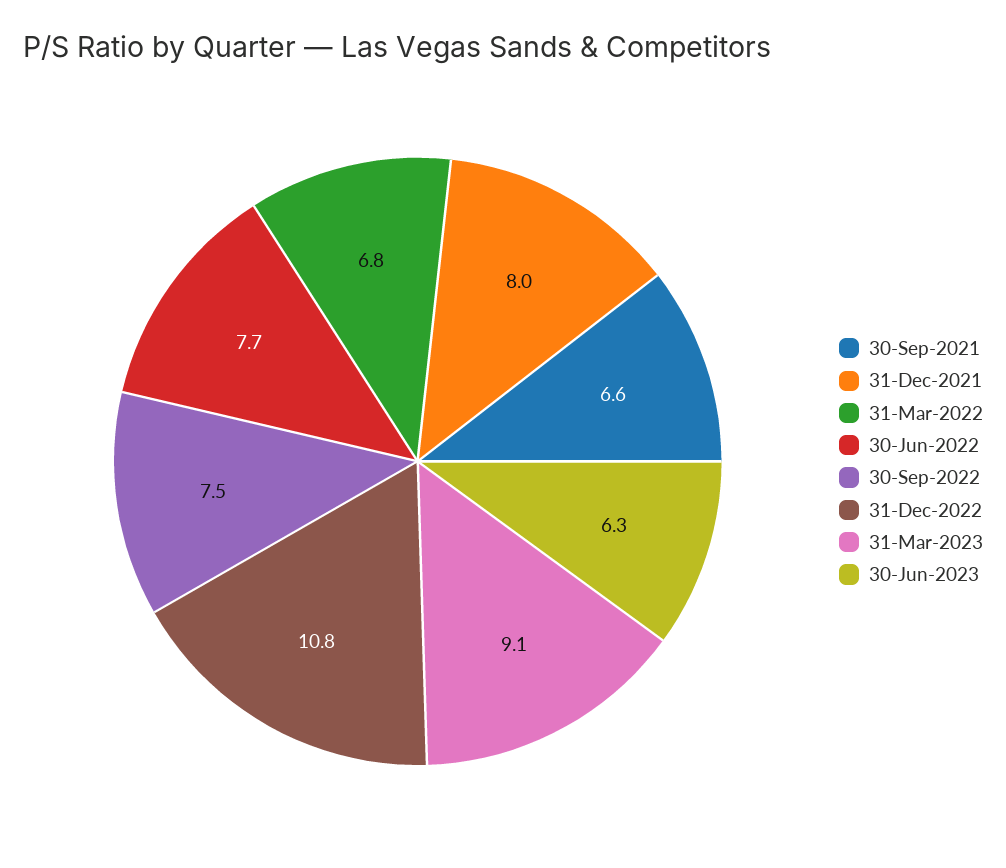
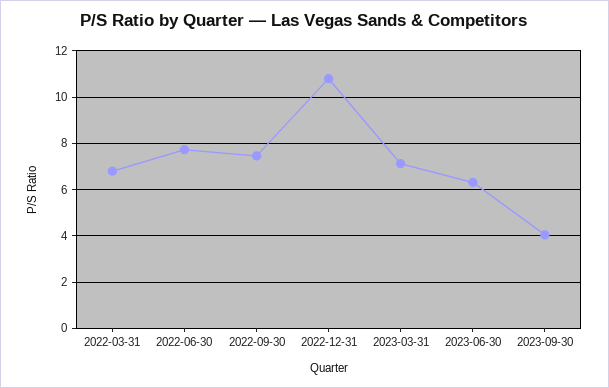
30-Sep-2021: 6.6 -> none
31-Dec-2021: 8 -> none
31-Mar-2023: 9.1 -> 7
2023-09-30: none -> 4

